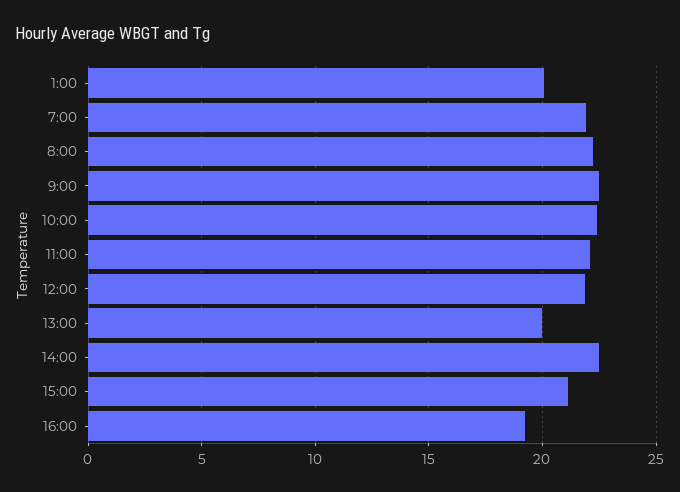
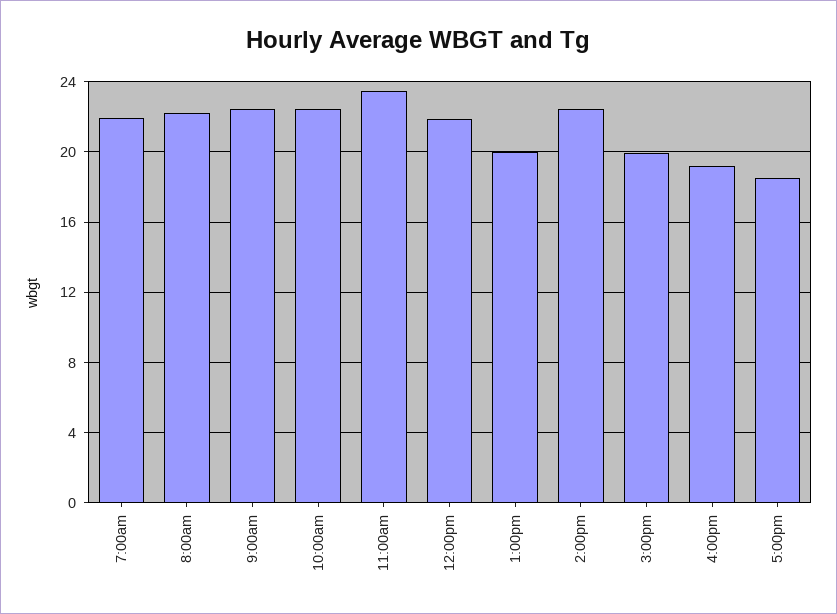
1:00: 20 -> none
11:00: 22 -> 23.5
15:00: 21 -> 20
5:00pm: none -> 18.5

